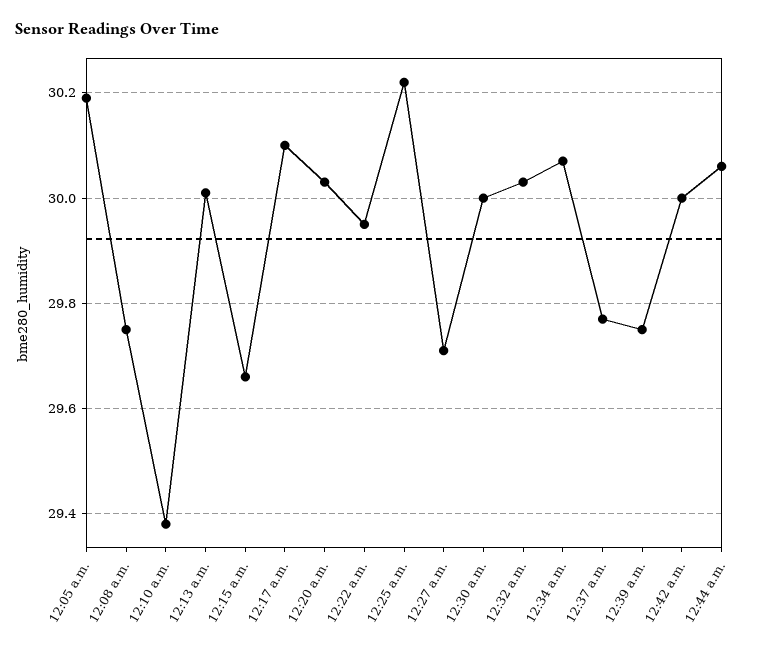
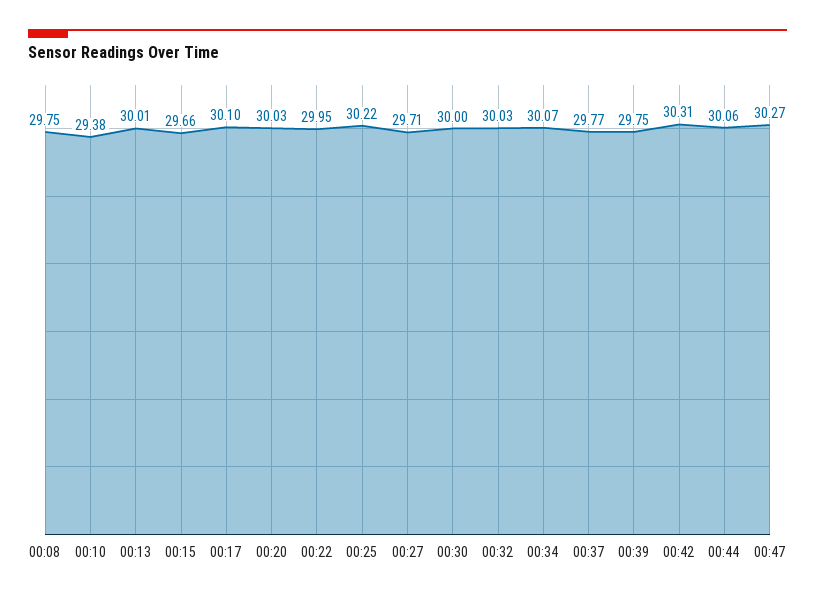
12:05 a.m.: 30.2 -> none
12:42 a.m.: 30 -> 30.31
00:47: none -> 30.27

